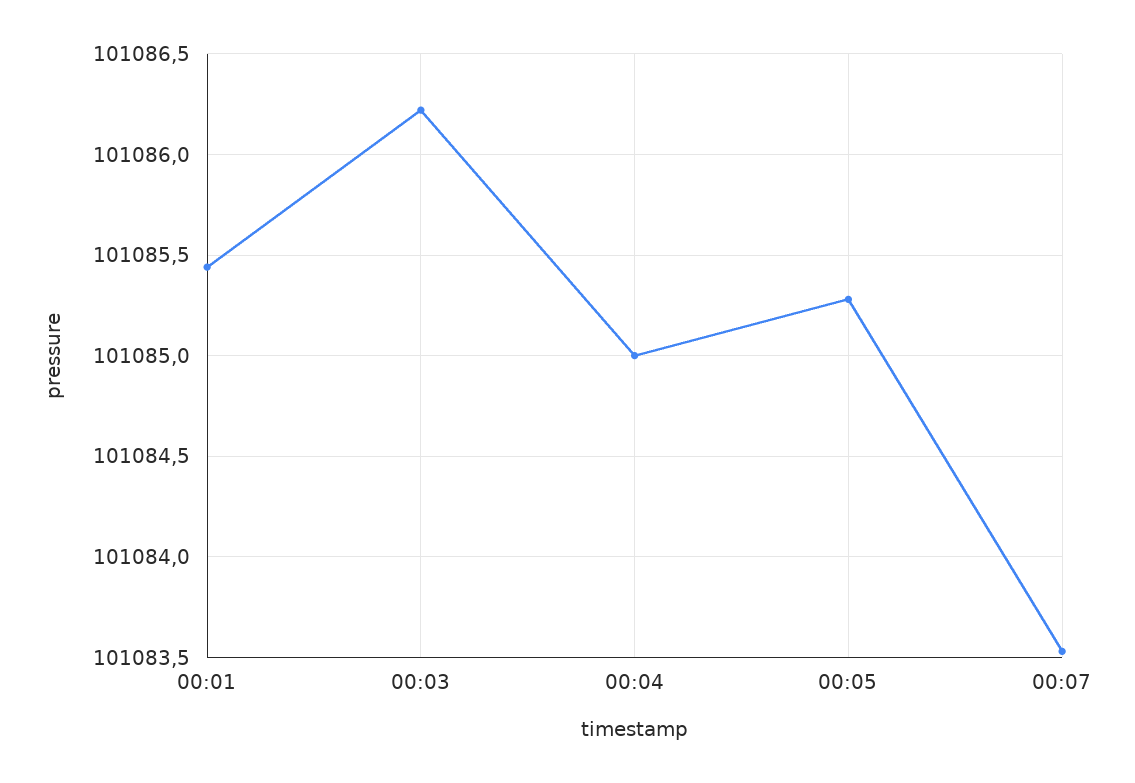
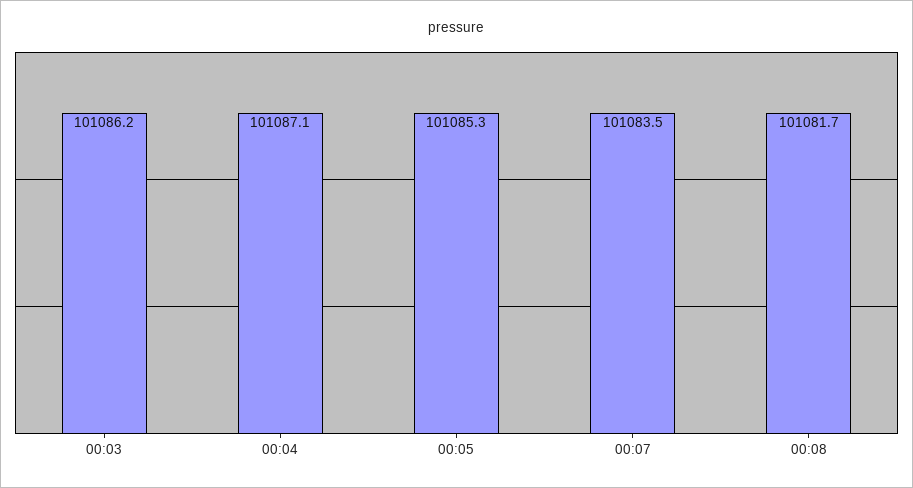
00:01: 101085.45 -> none
00:04: 101085 -> 101087.1
00:08: none -> 101081.7

